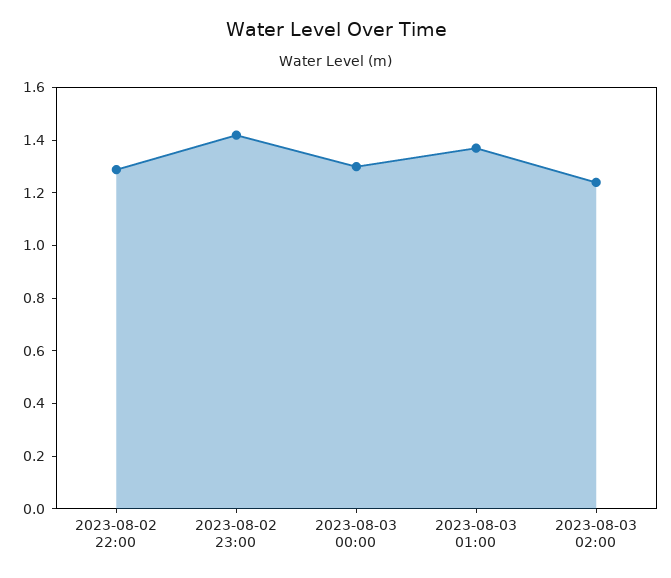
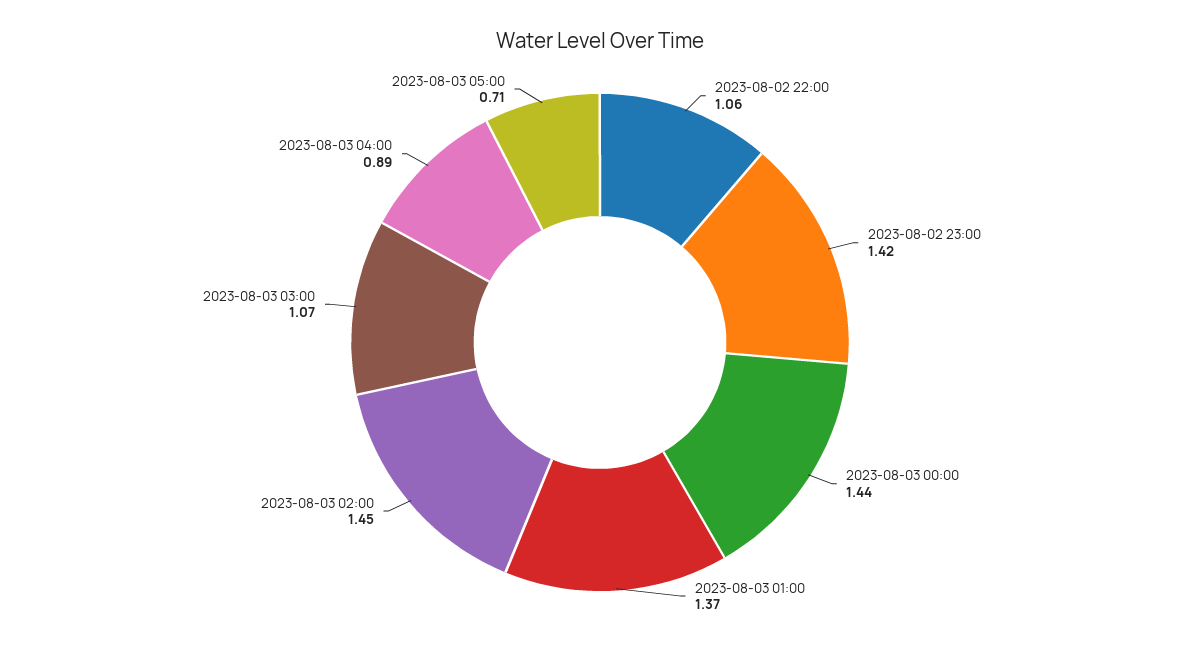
2023-08-02 22:00: 1.3 -> 1.06
2023-08-03 00:00: 1.3 -> 1.44
2023-08-03 02:00: 1.25 -> 1.45
2023-08-03 03:00: none -> 1.07
2023-08-03 04:00: none -> 0.89
2023-08-03 05:00: none -> 0.71

